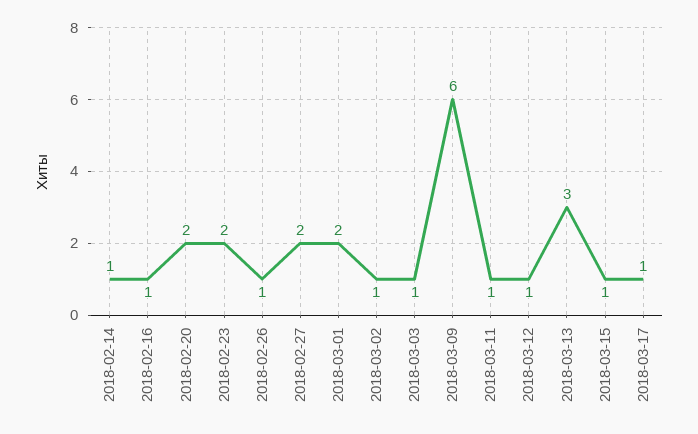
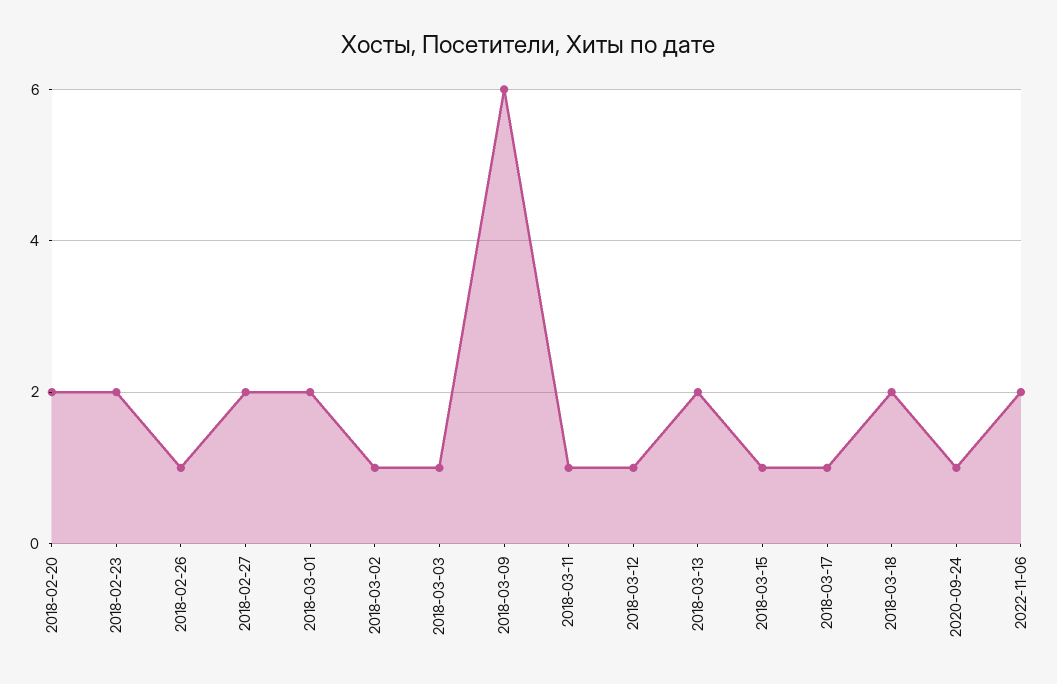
2018-02-14: 1 -> none
2018-02-16: 1 -> none
2018-03-13: 3 -> 2
2018-03-18: none -> 2
2020-09-24: none -> 1
2022-11-06: none -> 2

